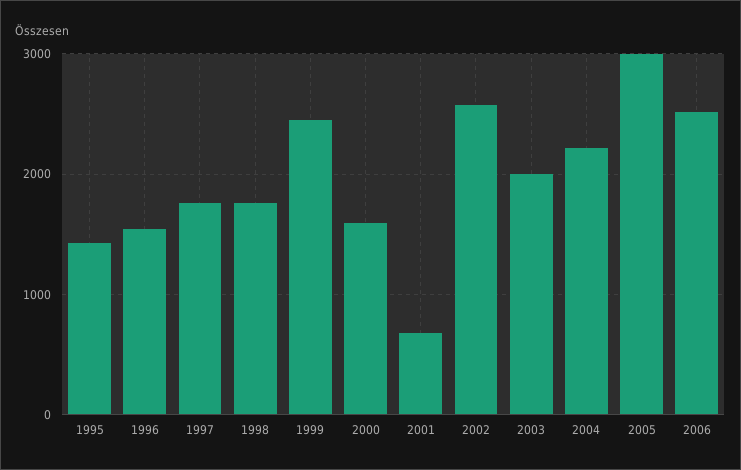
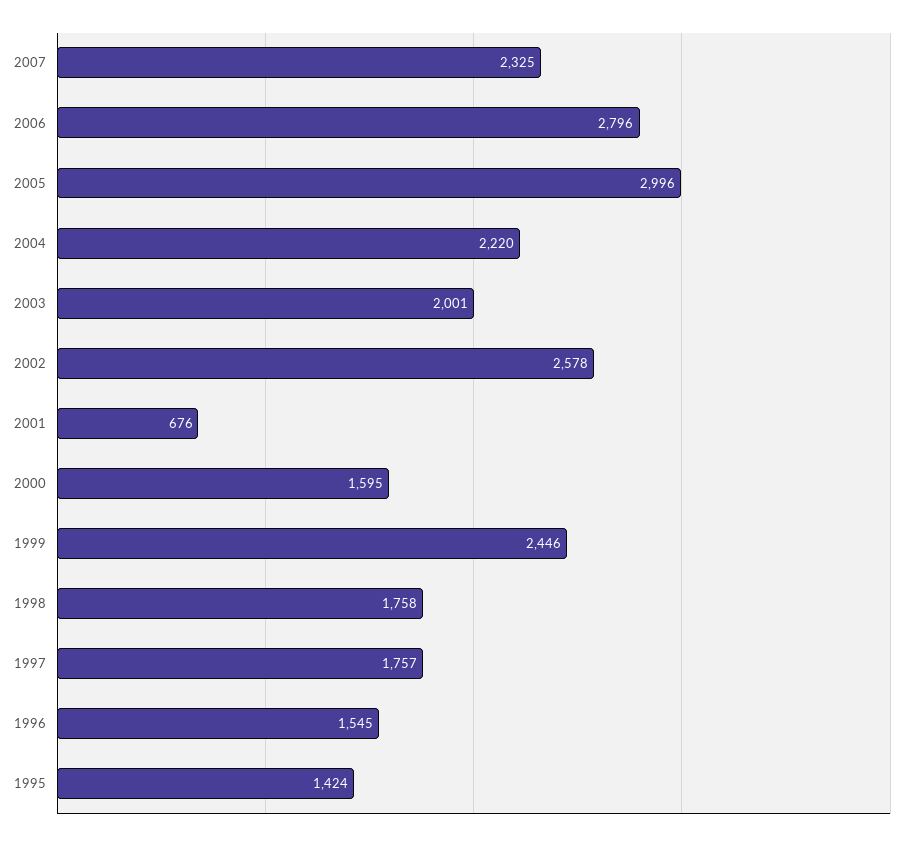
2006: 2500 -> 2796
2007: none -> 2325

